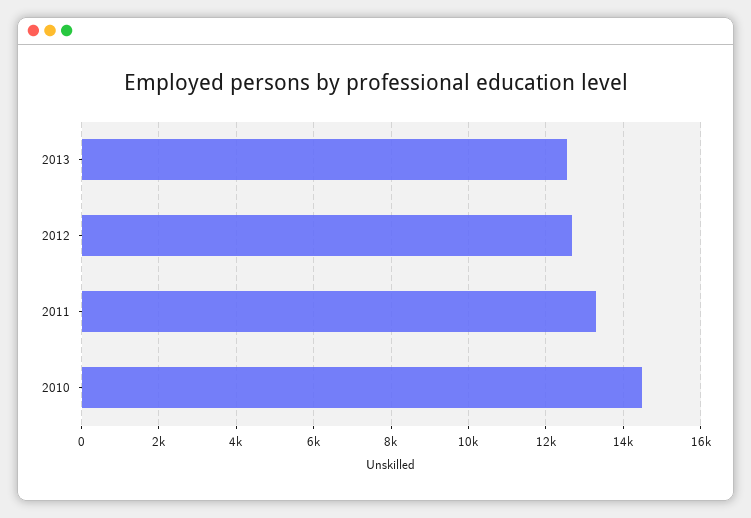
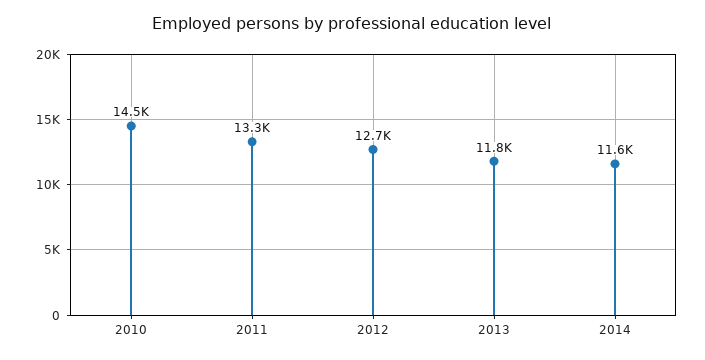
2013: 12600 -> 11800
2014: none -> 11600

